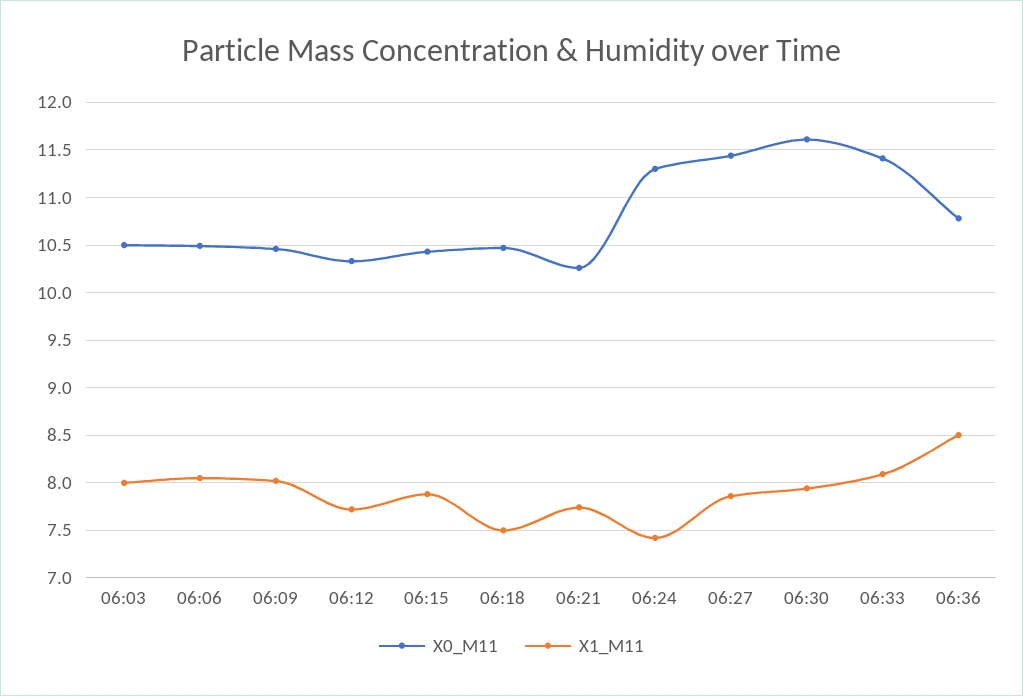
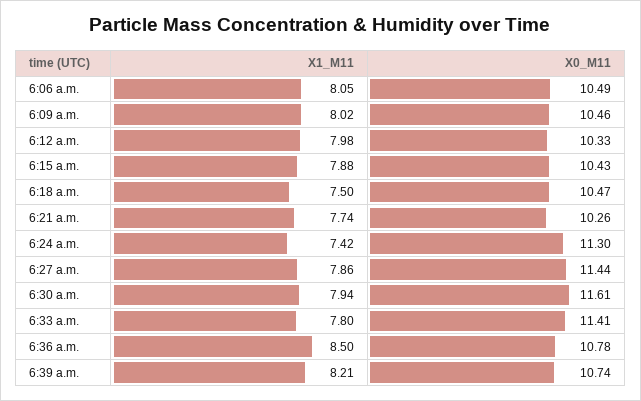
X0_M11, 06:03: 10.5 -> none
X1_M11, 06:03: 8 -> none
X1_M11, 06:12: 7.7 -> 7.98
X1_M11, 06:33: 8.1 -> 7.8
X1_M11, 6:39 a.m.: none -> 8.21
X0_M11, 6:39 a.m.: none -> 10.74

